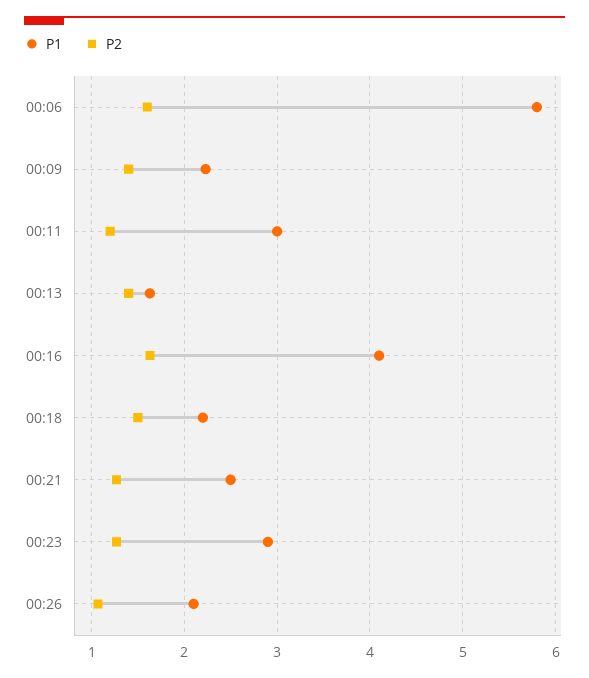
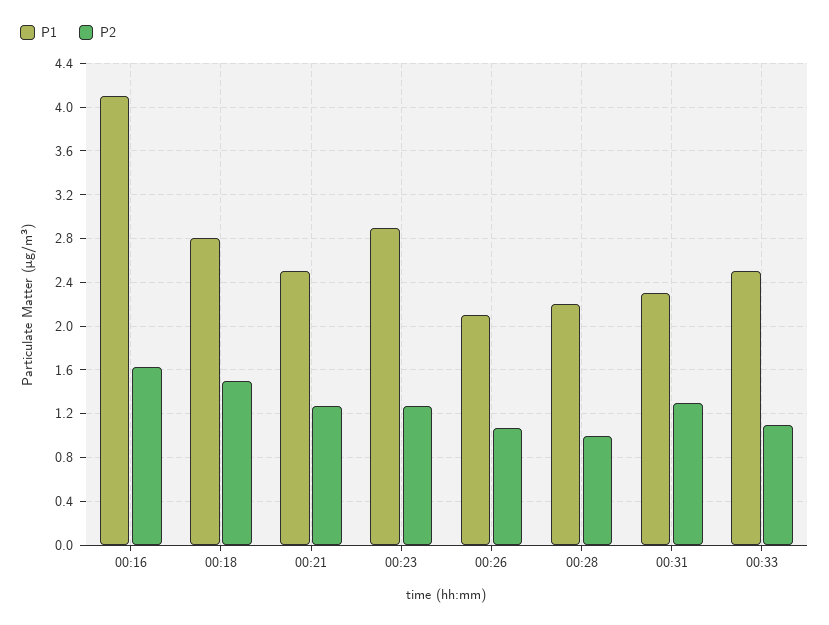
P1, 00:06: 5.8 -> none
P2, 00:06: 1.6 -> none
P1, 00:09: 2.2 -> none
P2, 00:09: 1.4 -> none
P1, 00:11: 3 -> none
P2, 00:11: 1.2 -> none
P1, 00:13: 1.6 -> none
P2, 00:13: 1.4 -> none
P1, 00:18: 2.2 -> 2.8
P1, 00:28: none -> 2.2
P2, 00:28: none -> 1
P1, 00:31: none -> 2.3
P2, 00:31: none -> 1.3
P1, 00:33: none -> 2.5
P2, 00:33: none -> 1.1

